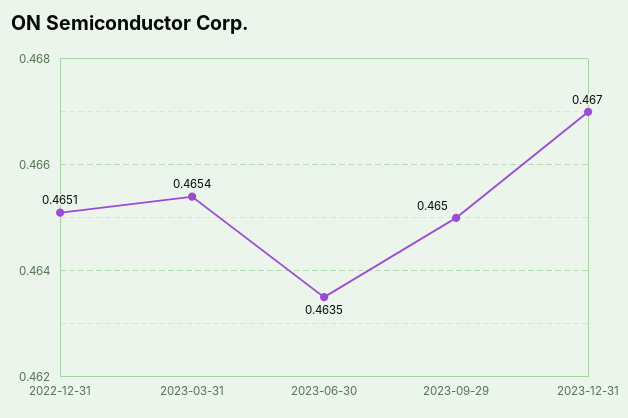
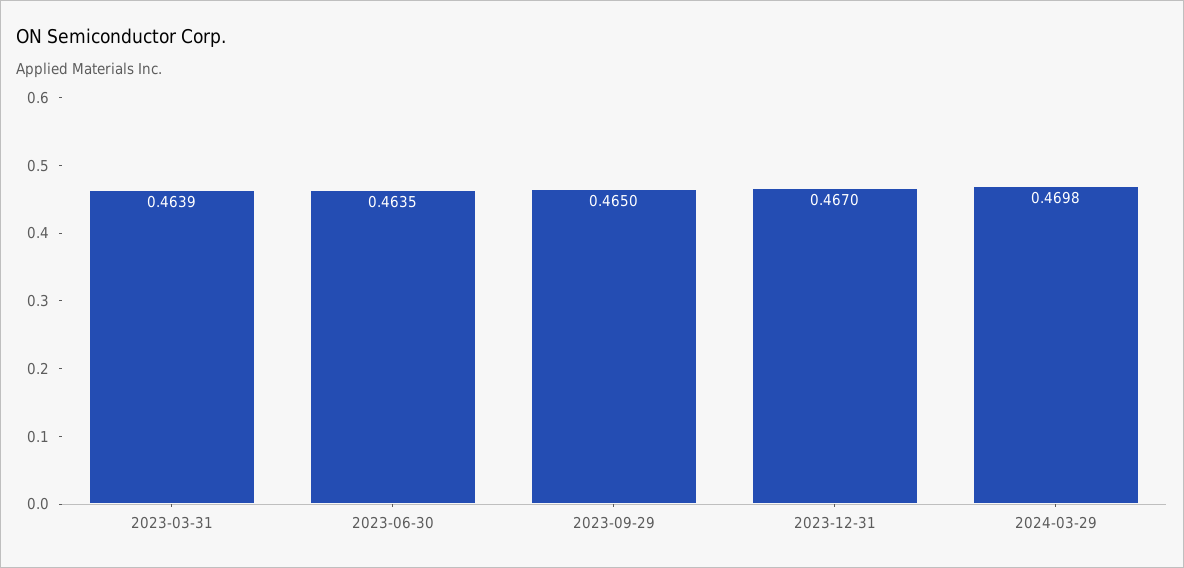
2022-12-31: 0.4651 -> none
2023-03-31: 0.4654 -> 0.4639
2024-03-29: none -> 0.4698

